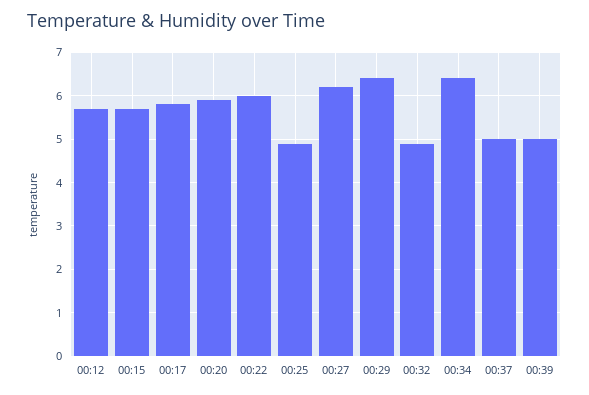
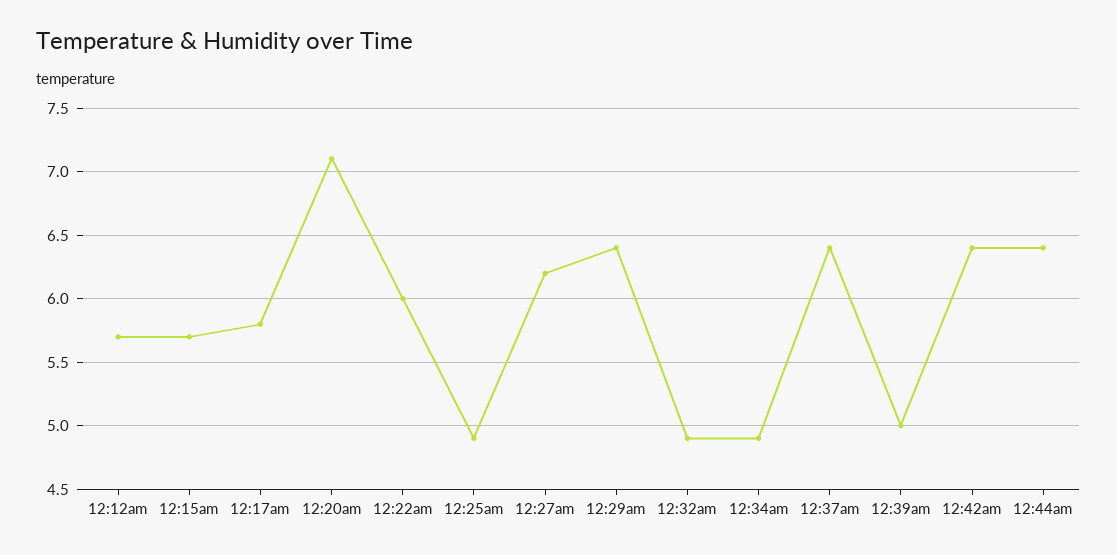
00:20: 6 -> 7.1
00:34: 6.5 -> 4.9
00:37: 5 -> 6.4
12:42am: none -> 6.4
12:44am: none -> 6.4

